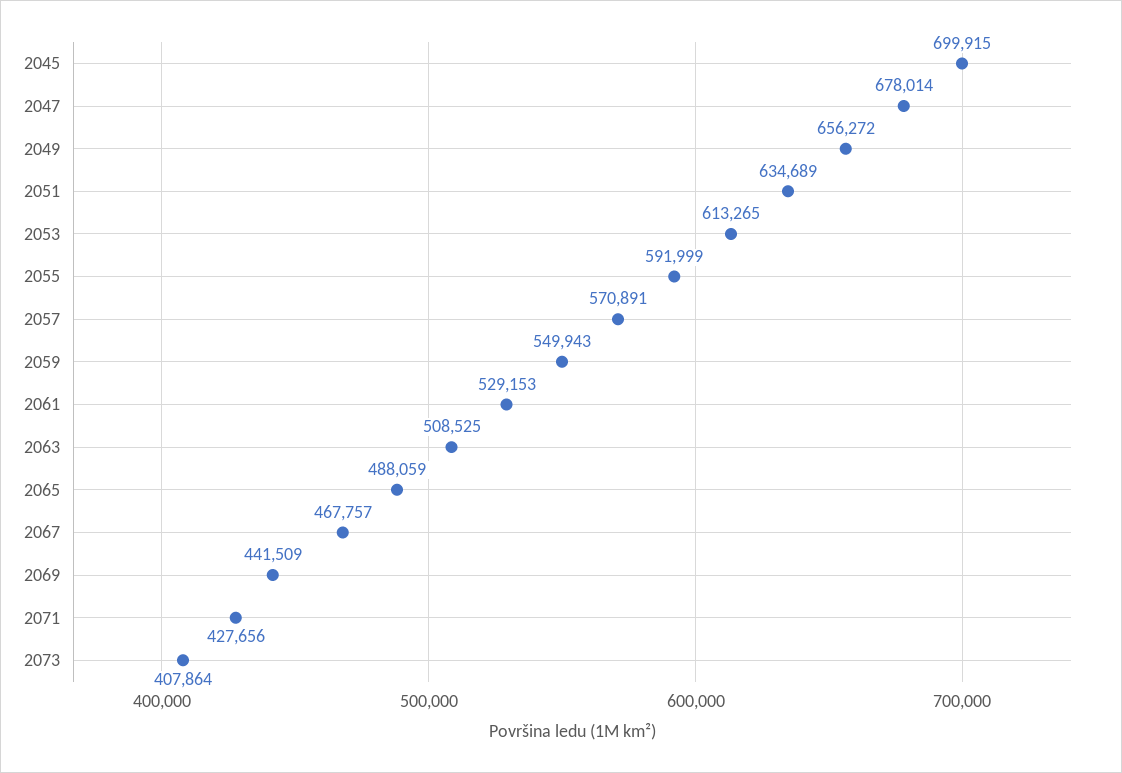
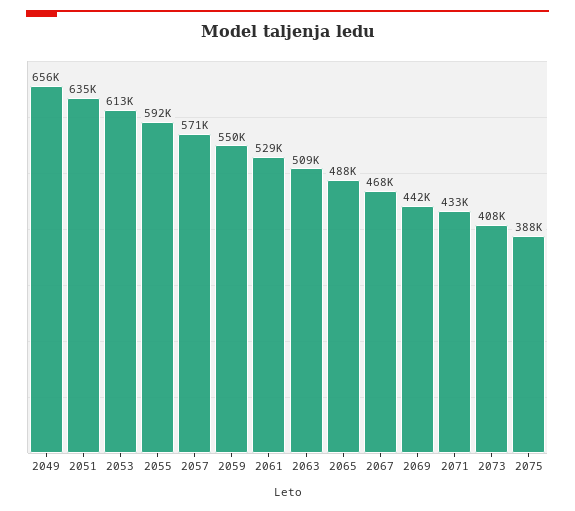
2045: 699915 -> none
2047: 678014 -> none
2071: 427656 -> 433000
2075: none -> 388000

